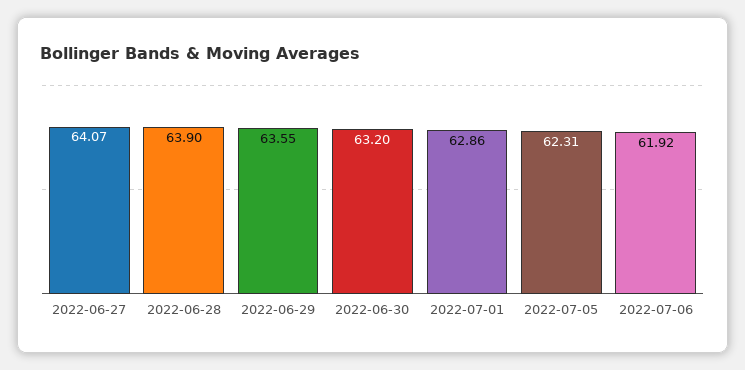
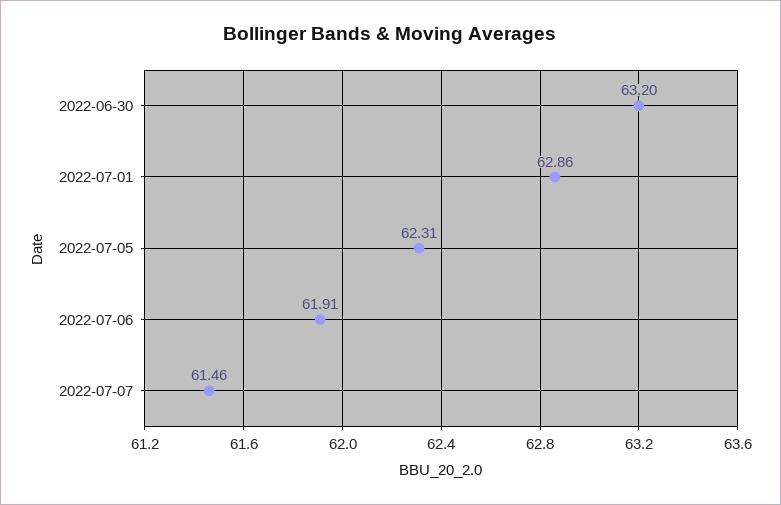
2022-06-27: 64.07 -> none
2022-06-28: 63.9 -> none
2022-06-29: 63.55 -> none
2022-07-06: 61.92 -> 61.91
2022-07-07: none -> 61.46

